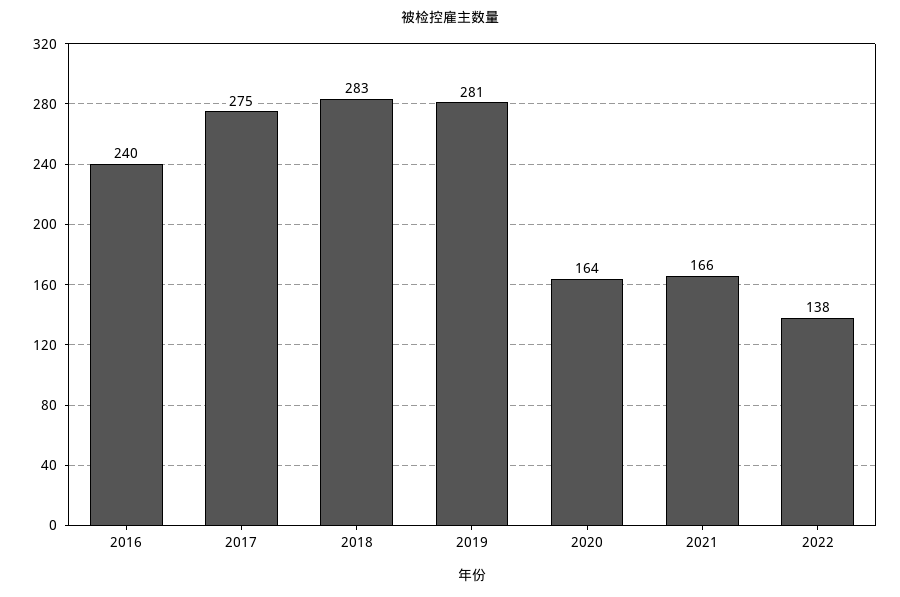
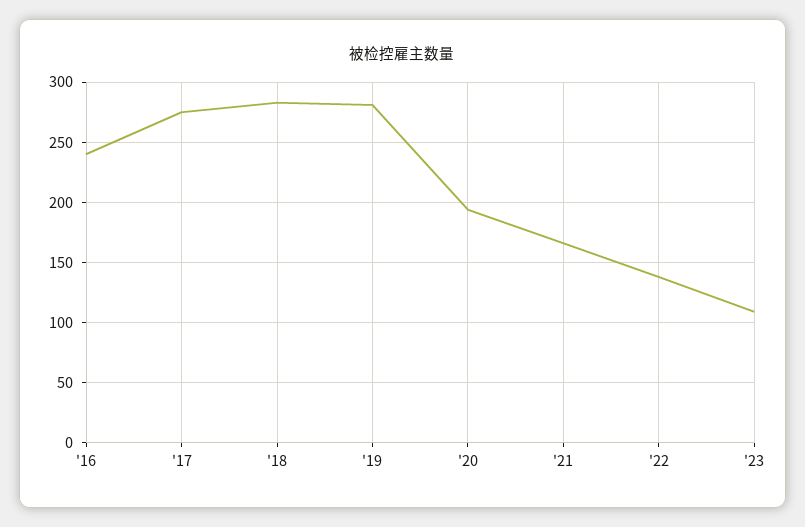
2020: 164 -> 195
'23: none -> 110

